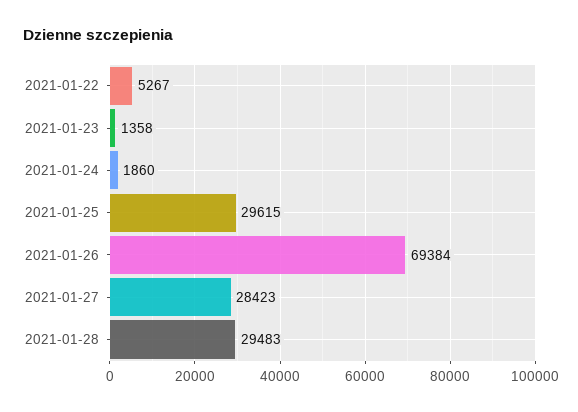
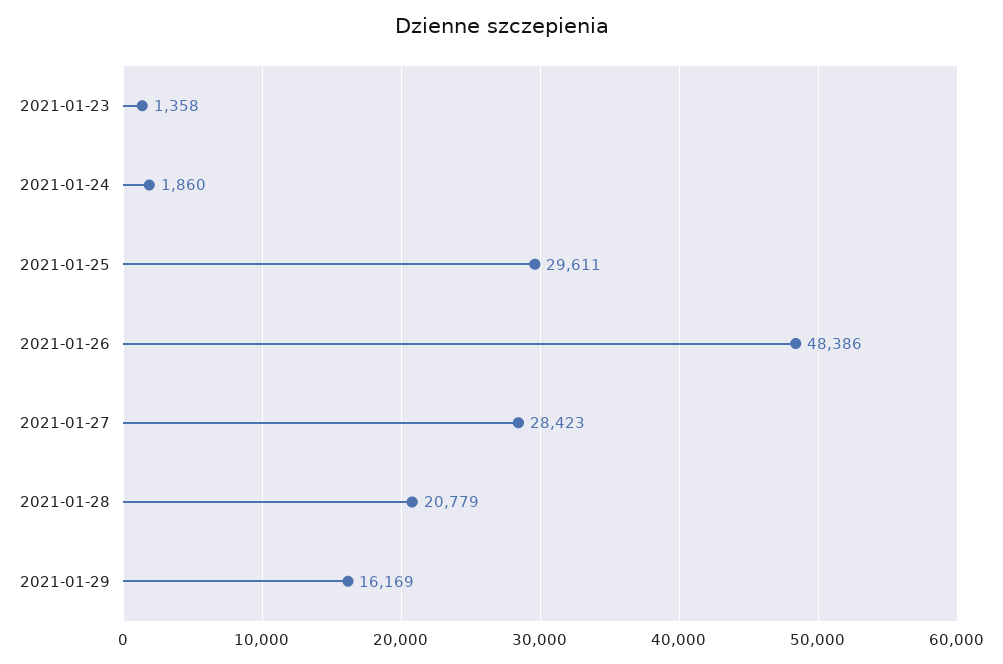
2021-01-22: 5267 -> none
2021-01-25: 29615 -> 29611
2021-01-26: 69384 -> 48386
2021-01-28: 29483 -> 20779
2021-01-29: none -> 16169

